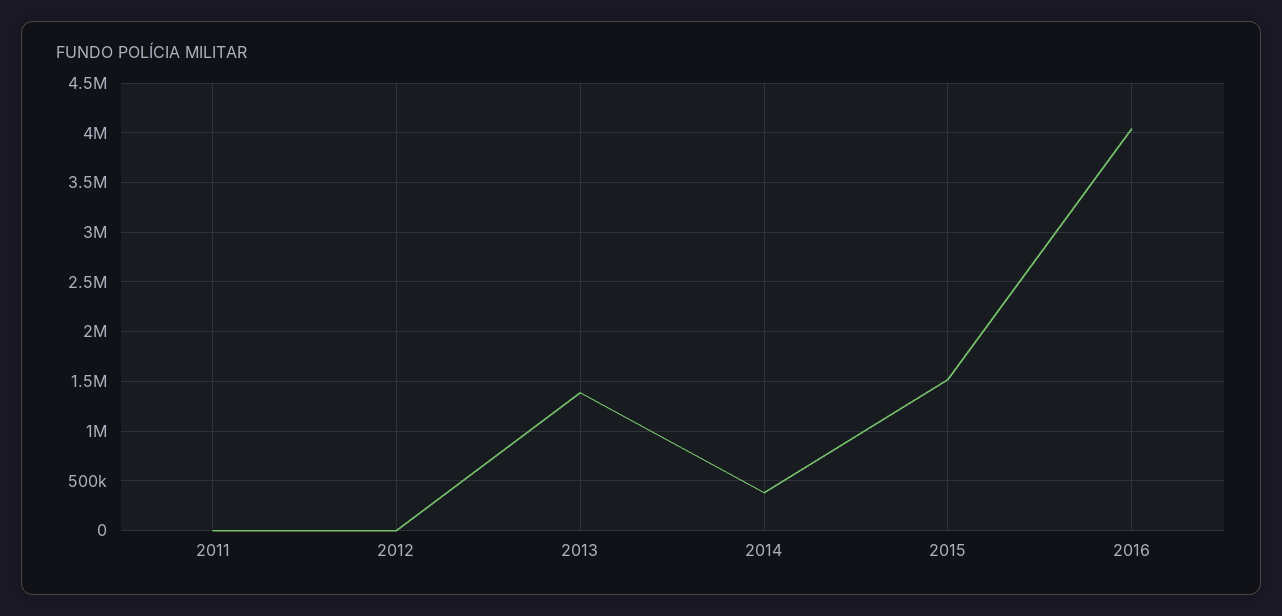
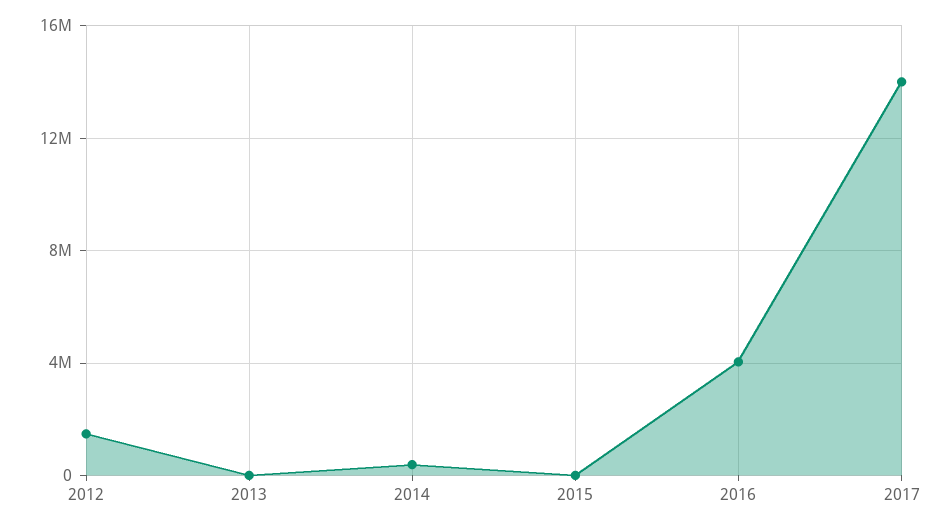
2011: 0 -> none
2012: 0 -> 1500000
2013: 1400000 -> 0
2015: 1500000 -> 0
2017: none -> 14000000

